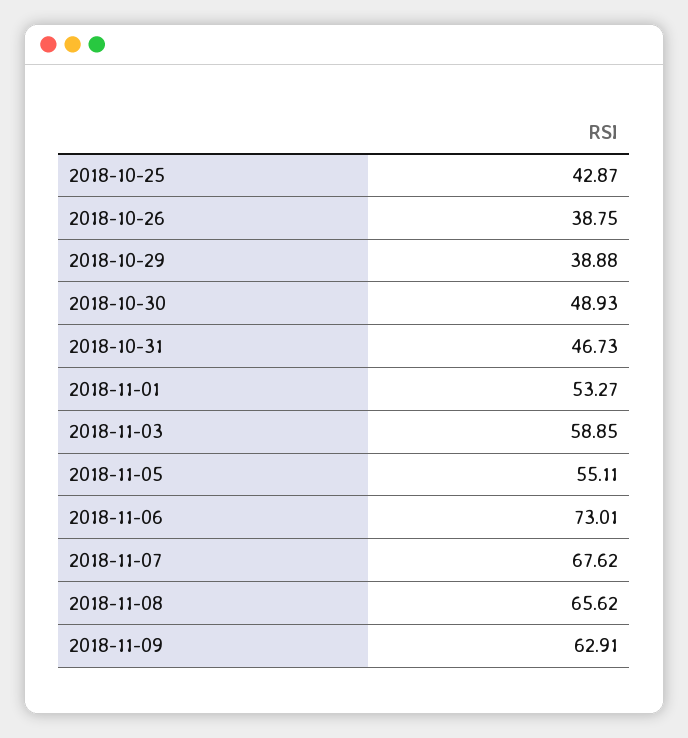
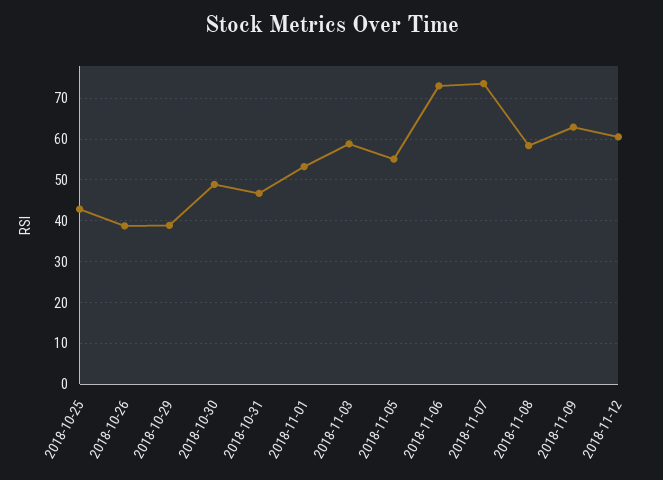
2018-11-07: 67.62 -> 74
2018-11-08: 65.62 -> 58
2018-11-12: none -> 60

